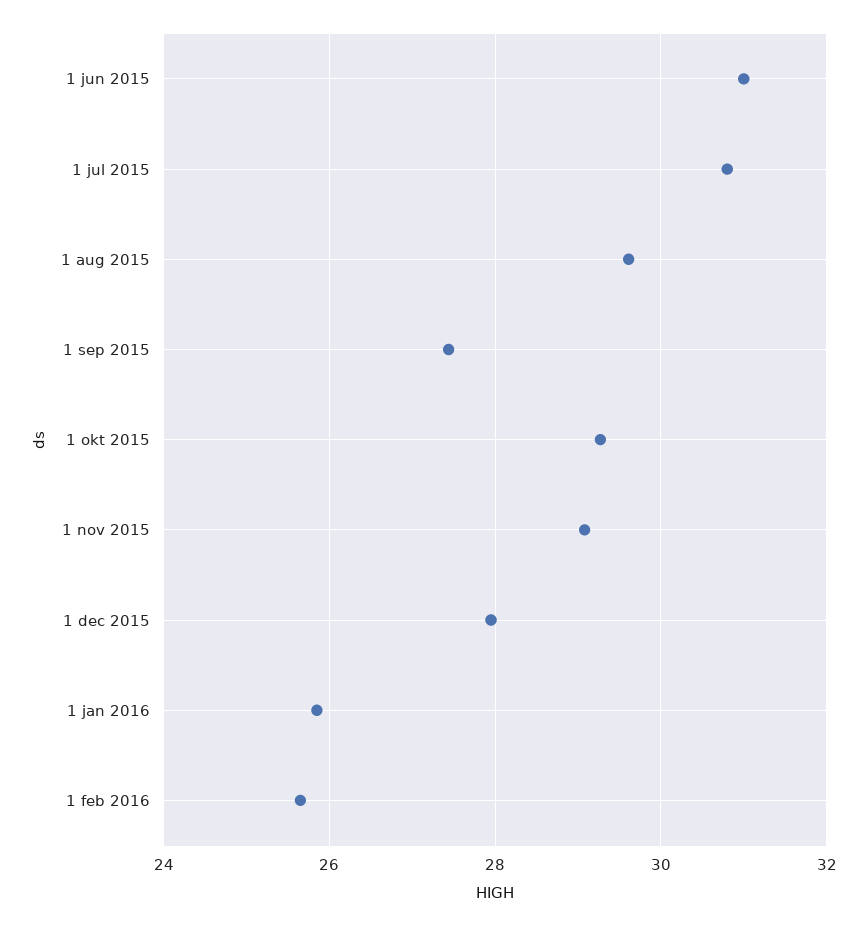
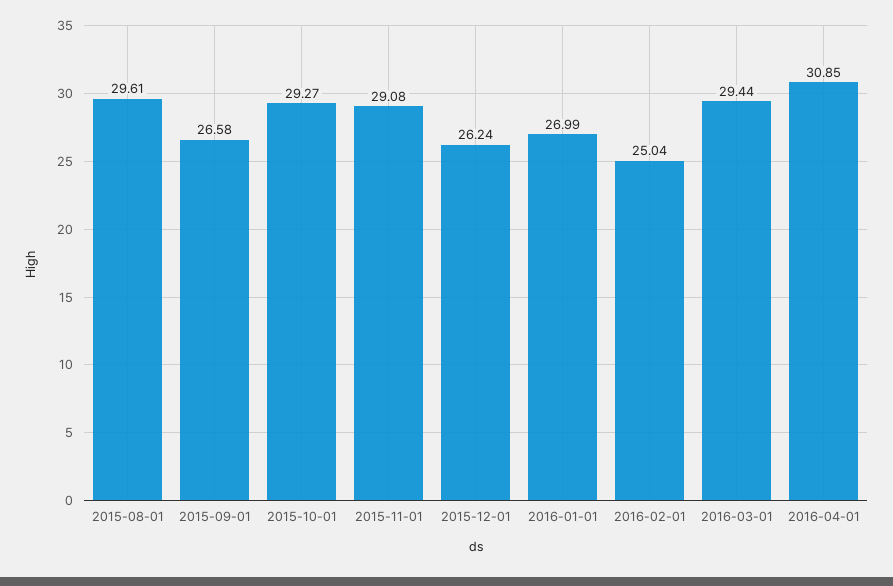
1 jun 2015: 31 -> none
1 jul 2015: 30.8 -> none
1 sep 2015: 27.4 -> 26.58
1 dec 2015: 28 -> 26.24
1 jan 2016: 25.8 -> 26.99
1 feb 2016: 25.6 -> 25.04
2016-03-01: none -> 29.44
2016-04-01: none -> 30.85

